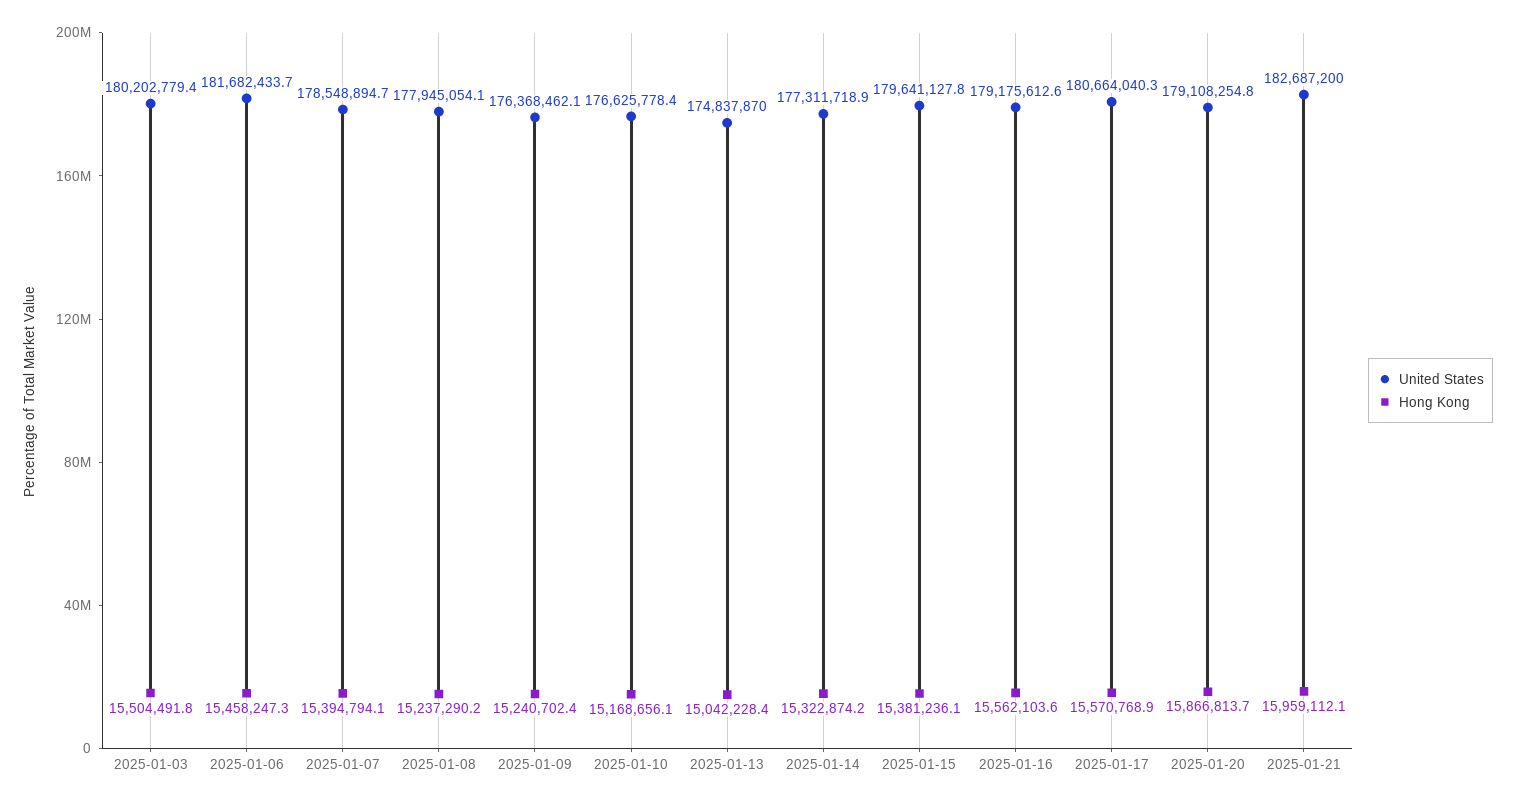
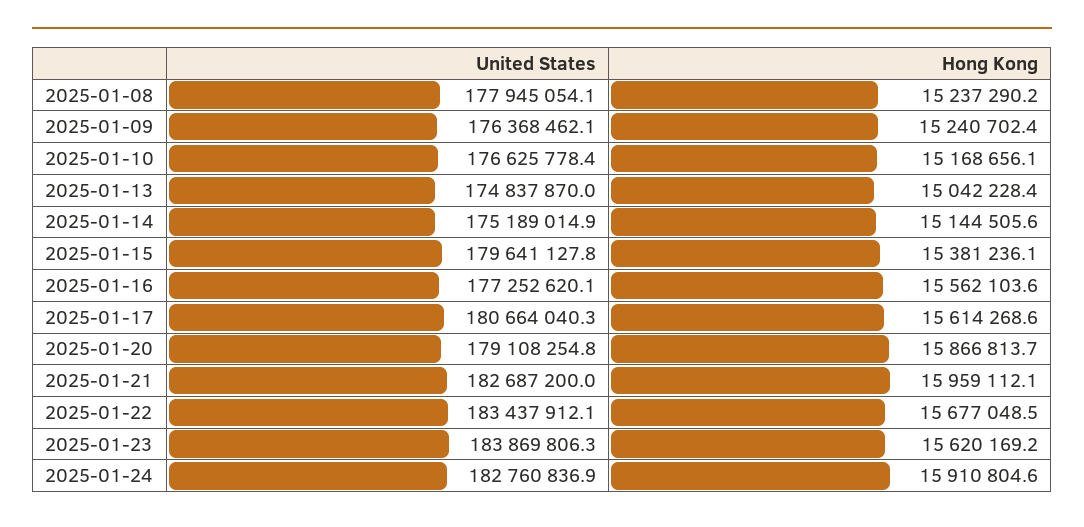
United States, 2025-01-03: 180202779.4 -> none
Hong Kong, 2025-01-03: 15504491.8 -> none
United States, 2025-01-06: 181682433.7 -> none
Hong Kong, 2025-01-06: 15458247.3 -> none
United States, 2025-01-07: 178548894.7 -> none
Hong Kong, 2025-01-07: 15394794.1 -> none
United States, 2025-01-14: 177311718.9 -> 175189014.9
Hong Kong, 2025-01-14: 15322874.2 -> 15144505.6
United States, 2025-01-16: 179175612.6 -> 177252620.1
Hong Kong, 2025-01-17: 15570768.9 -> 15614268.6
United States, 2025-01-22: none -> 183437912.1
Hong Kong, 2025-01-22: none -> 15677048.5
United States, 2025-01-23: none -> 183869806.3
Hong Kong, 2025-01-23: none -> 15620169.2
United States, 2025-01-24: none -> 182760836.9
Hong Kong, 2025-01-24: none -> 15910804.6

